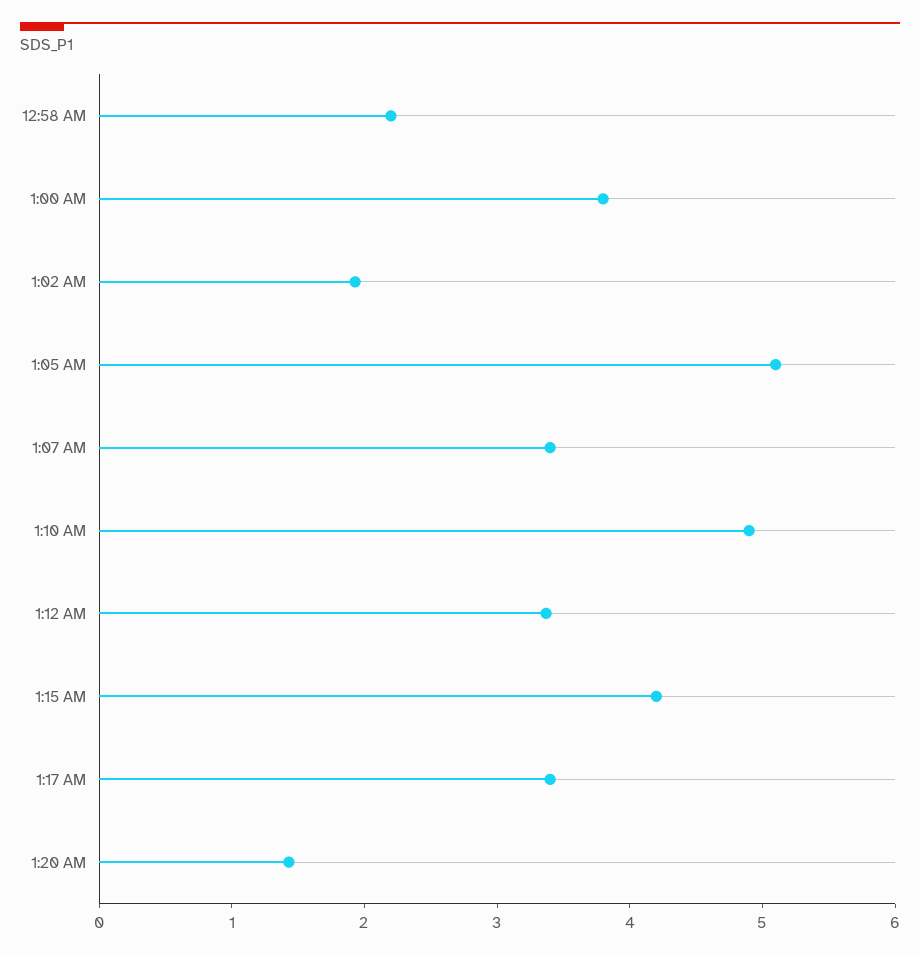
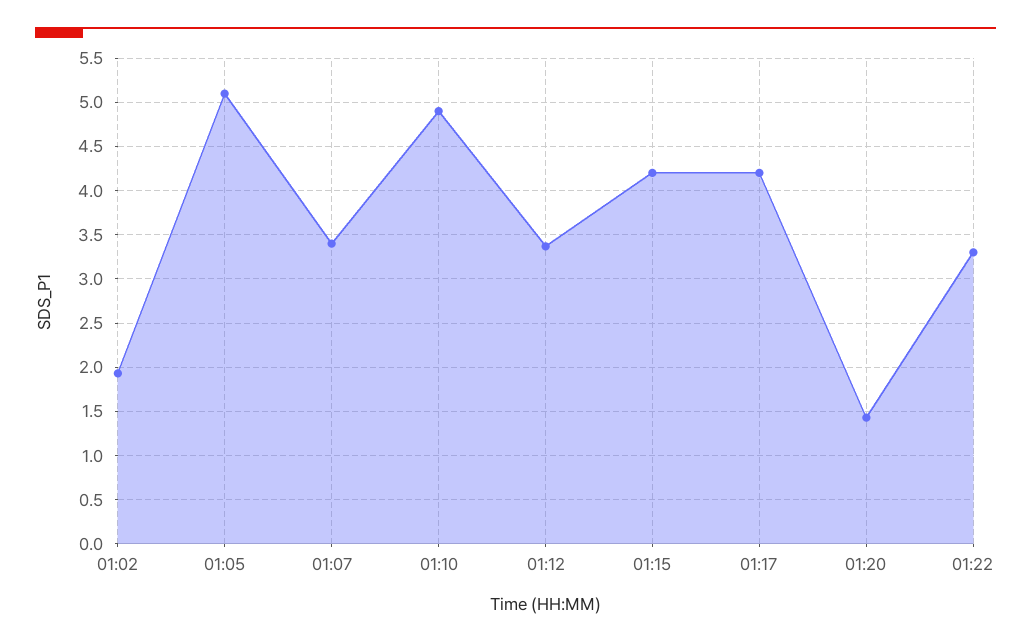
12:58 AM: 2.2 -> none
1:00 AM: 3.8 -> none
1:17 AM: 3.4 -> 4.2
01:22: none -> 3.3

